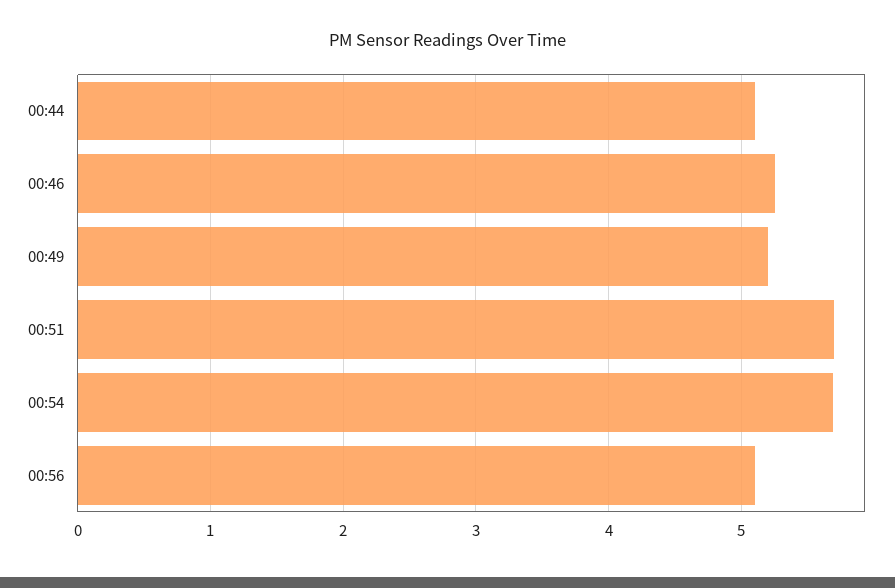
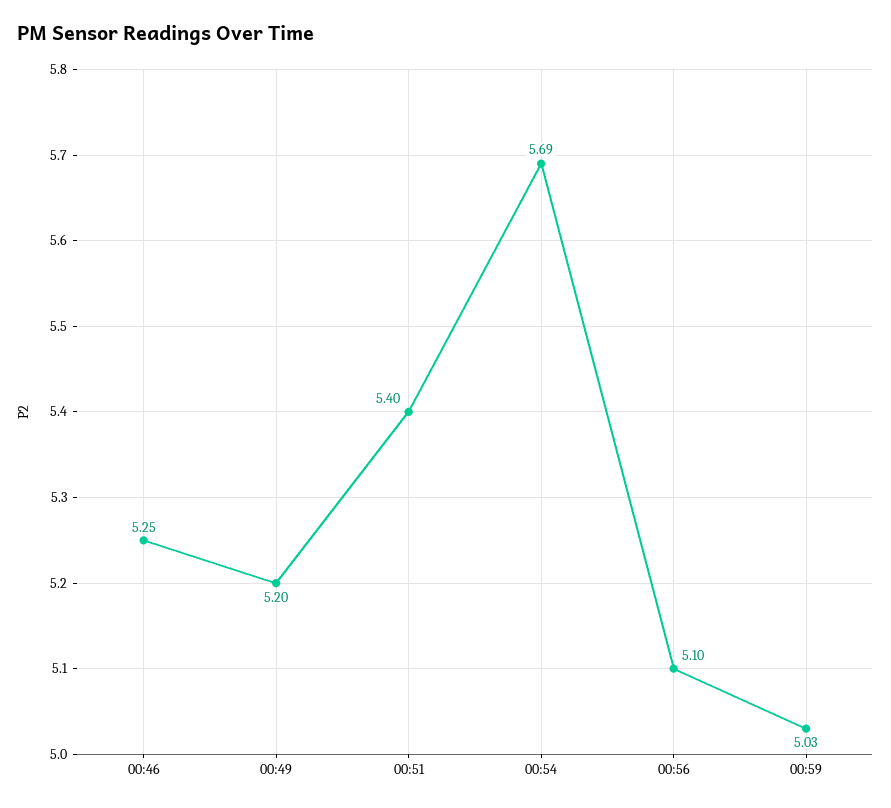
00:44: 5.1 -> none
00:51: 5.7 -> 5.4
00:59: none -> 5.03

